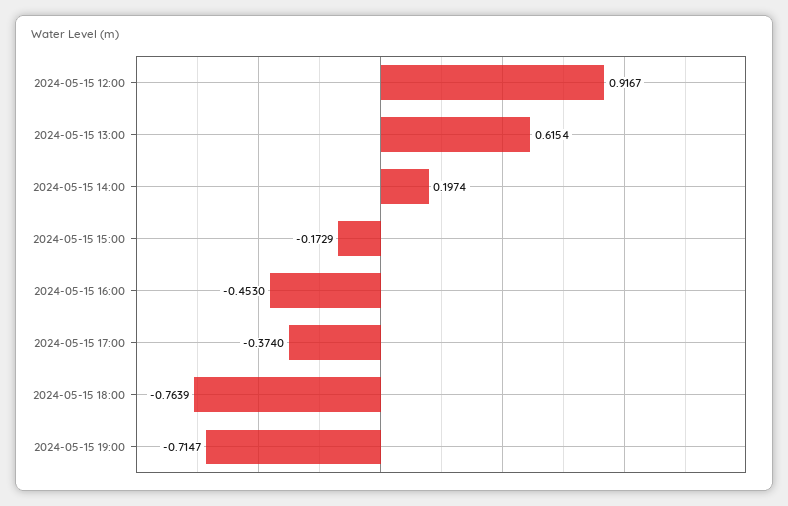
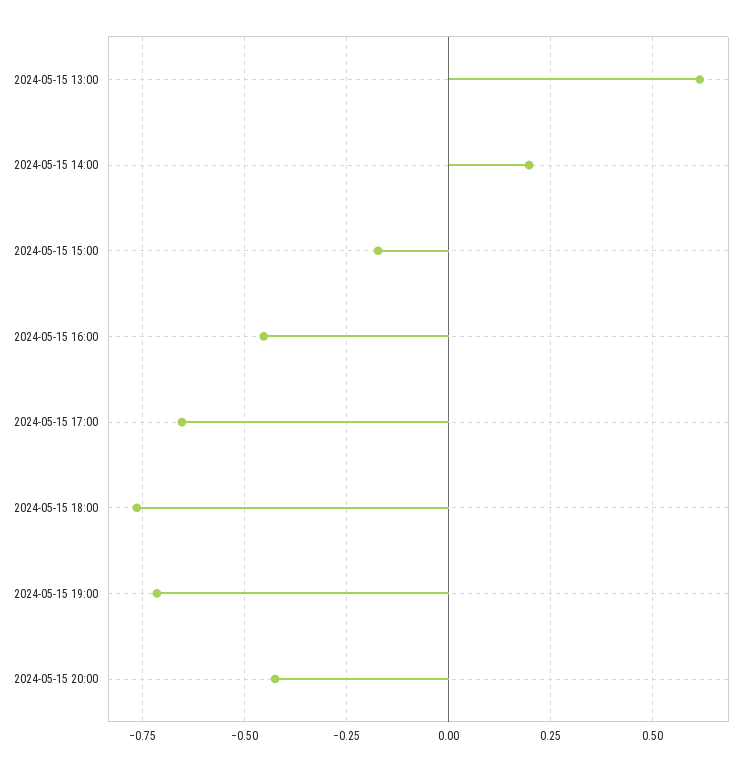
2024-05-15 12:00: 0.9167 -> none
2024-05-15 17:00: -0.374 -> -0.65
2024-05-15 20:00: none -> -0.425

